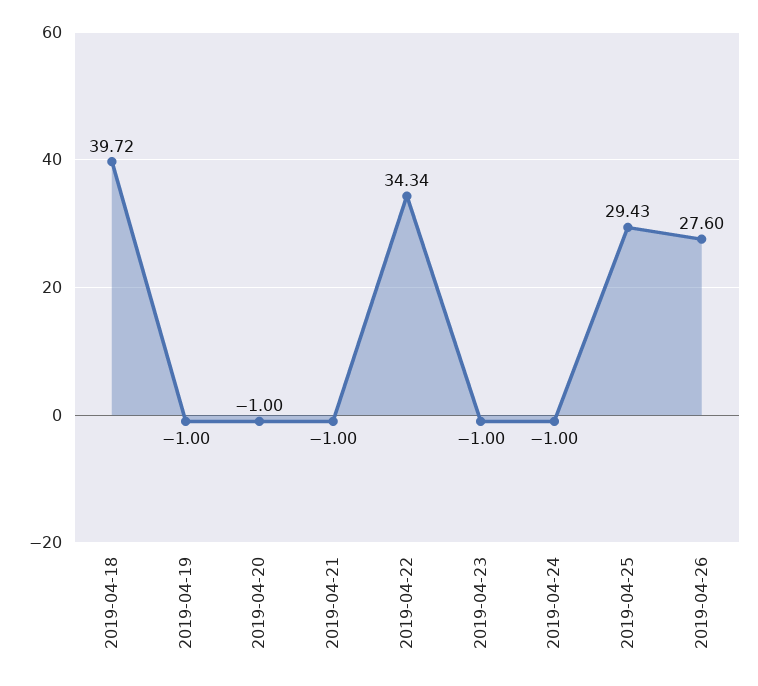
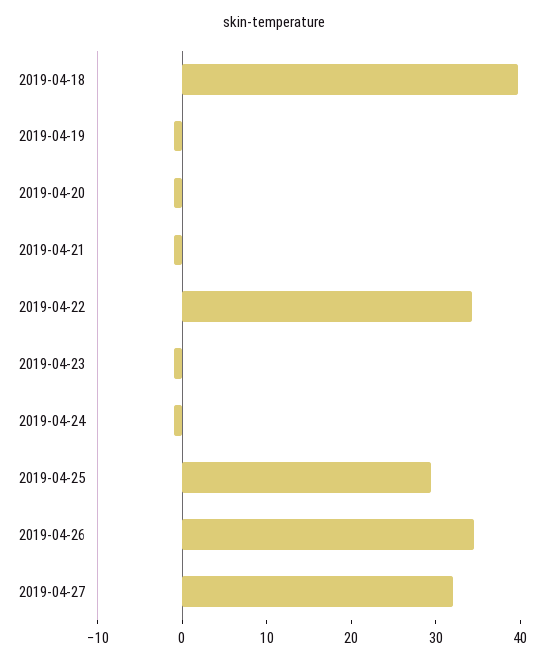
2019-04-26: 27.6 -> 34
2019-04-27: none -> 32

